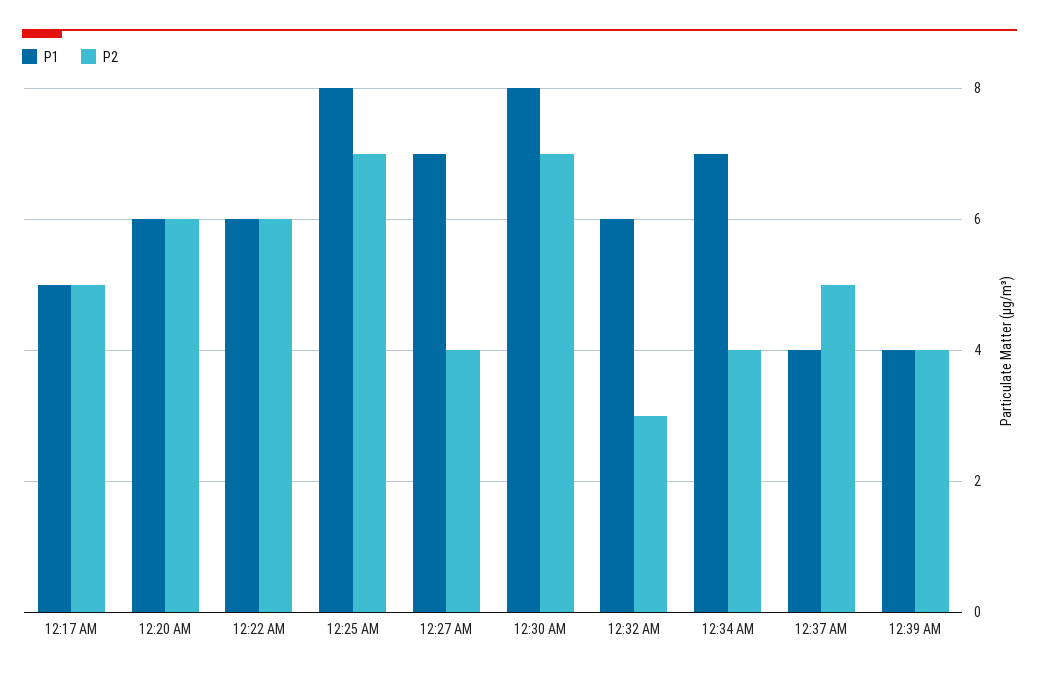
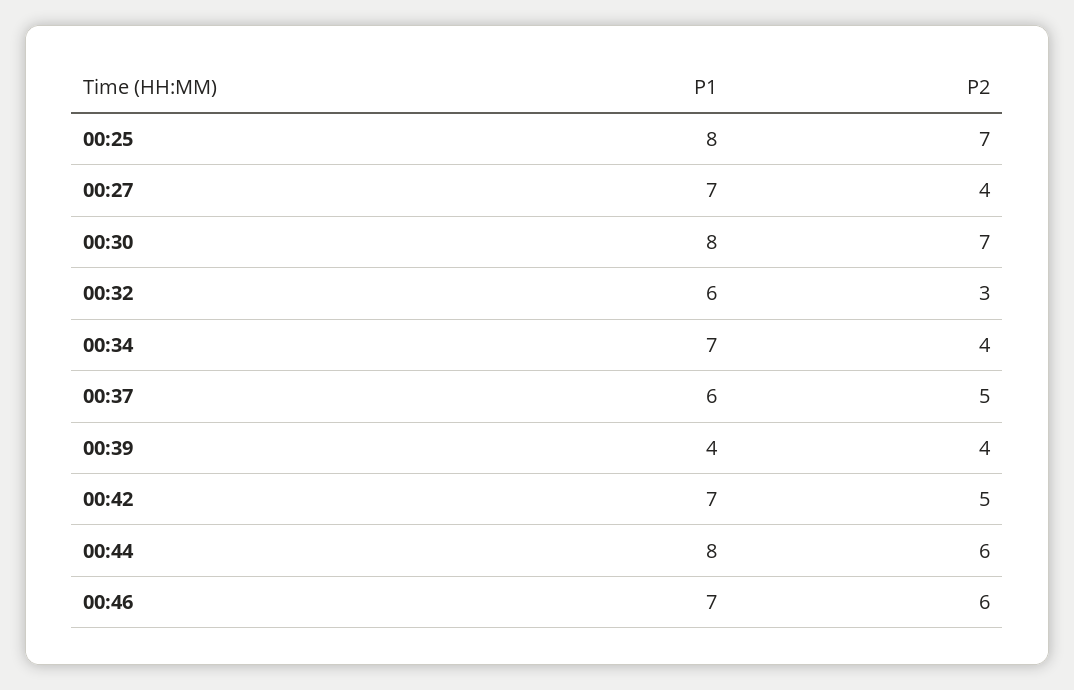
P1, 12:17 AM: 5 -> none
P2, 12:17 AM: 5 -> none
P1, 12:20 AM: 6 -> none
P2, 12:20 AM: 6 -> none
P1, 12:22 AM: 6 -> none
P2, 12:22 AM: 6 -> none
P1, 12:37 AM: 4 -> 6
P1, 00:42: none -> 7
P2, 00:42: none -> 5
P1, 00:44: none -> 8
P2, 00:44: none -> 6
P1, 00:46: none -> 7
P2, 00:46: none -> 6

